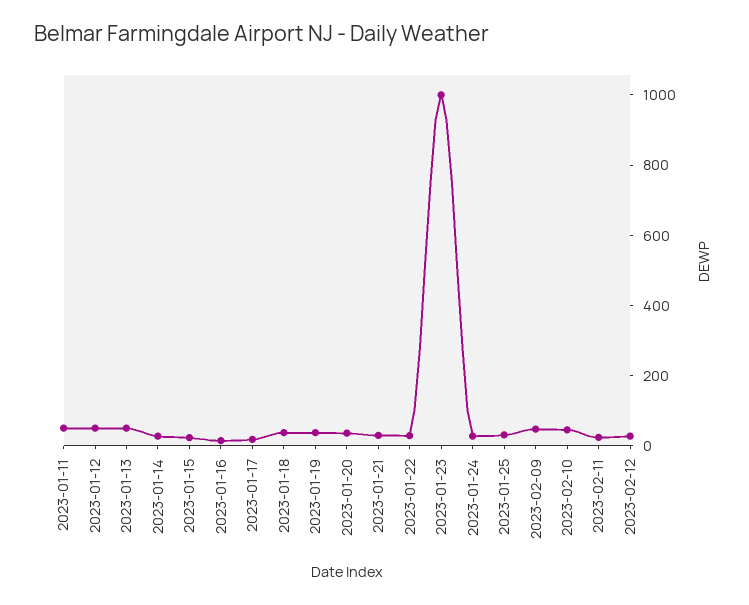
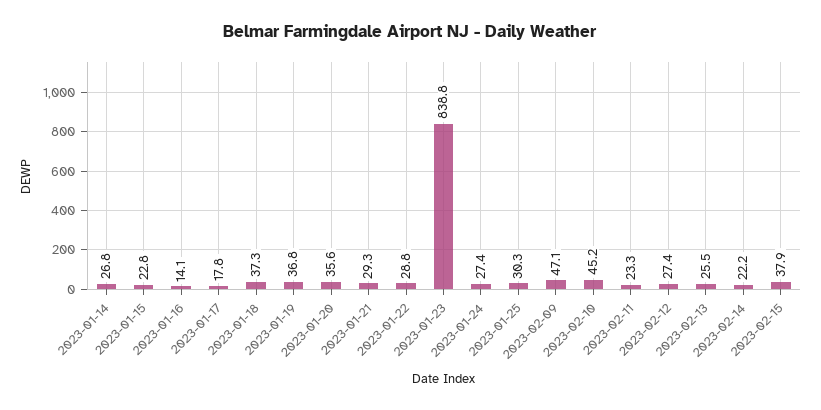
2023-01-11: 50 -> none
2023-01-12: 50 -> none
2023-01-13: 50 -> none
2023-01-23: 1000 -> 838.8
2023-02-13: none -> 25.5
2023-02-14: none -> 22.2
2023-02-15: none -> 37.9

